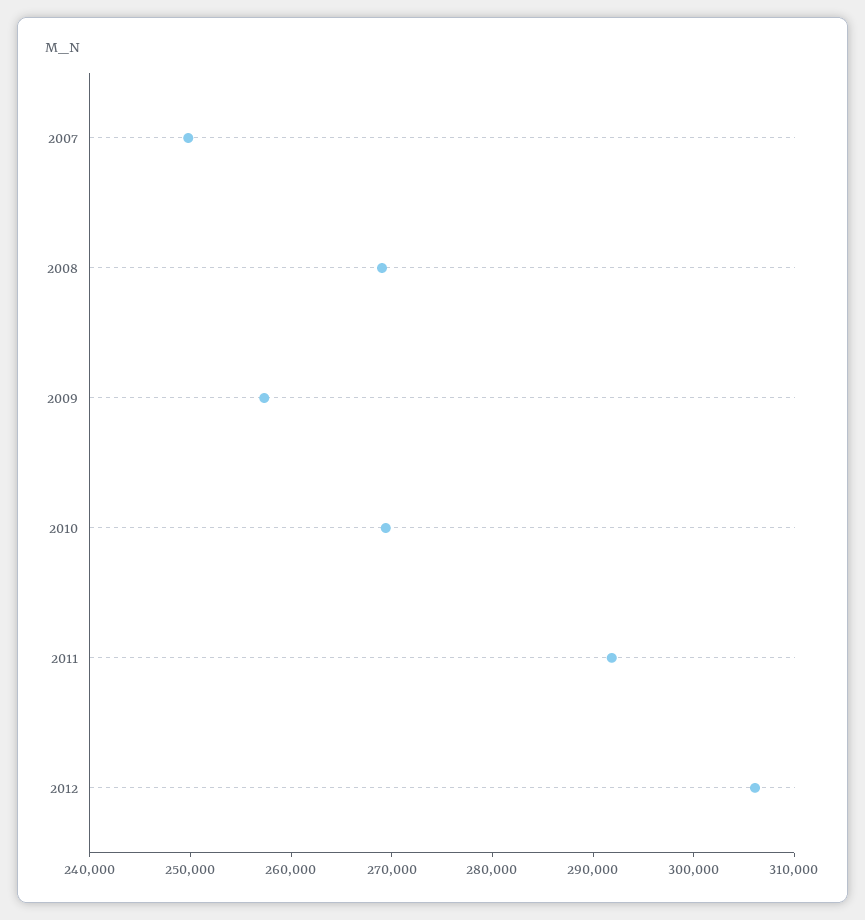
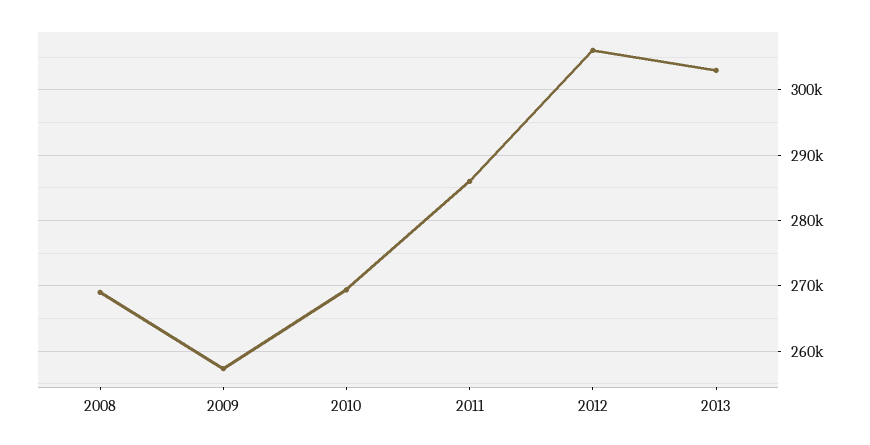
2007: 250000 -> none
2011: 292000 -> 286000
2013: none -> 303000

